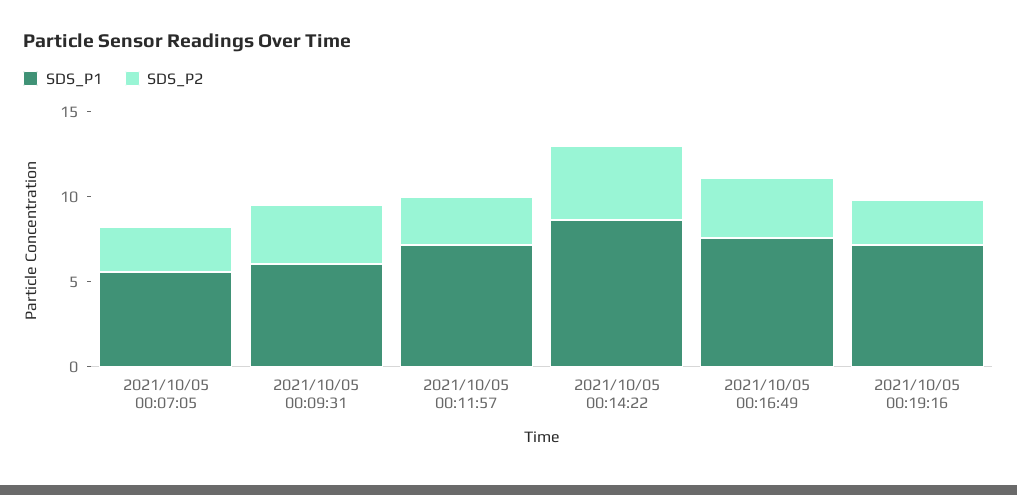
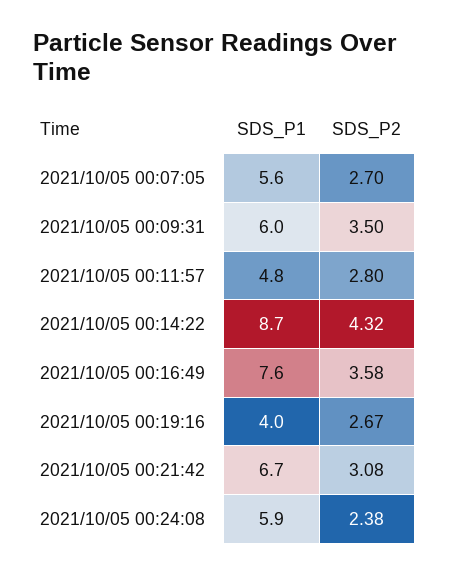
SDS_P1, 2021/10/05 00:11:57: 7 -> 4.8
SDS_P1, 2021/10/05 00:19:16: 7 -> 4
SDS_P1, 2021/10/05 00:21:42: none -> 6.7
SDS_P2, 2021/10/05 00:21:42: none -> 3.08
SDS_P1, 2021/10/05 00:24:08: none -> 5.9
SDS_P2, 2021/10/05 00:24:08: none -> 2.38

